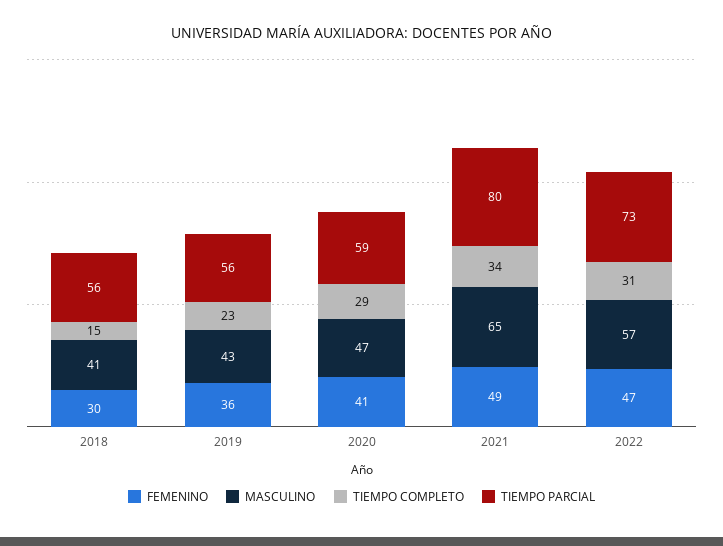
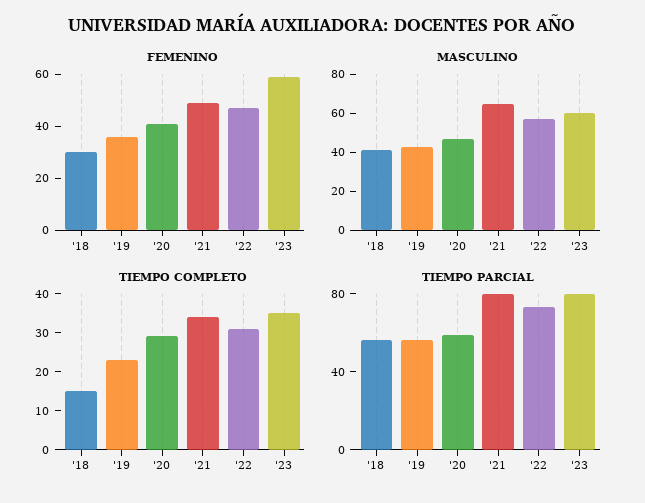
FEMENINO, '23: none -> 60
MASCULINO, '23: none -> 60
TIEMPO COMPLETO, '23: none -> 35
TIEMPO PARCIAL, '23: none -> 80

